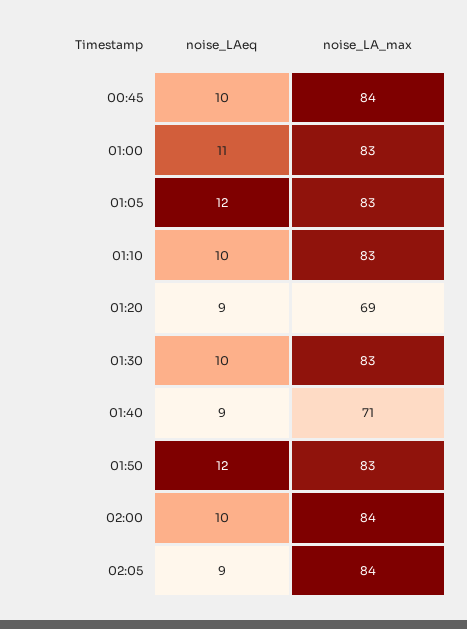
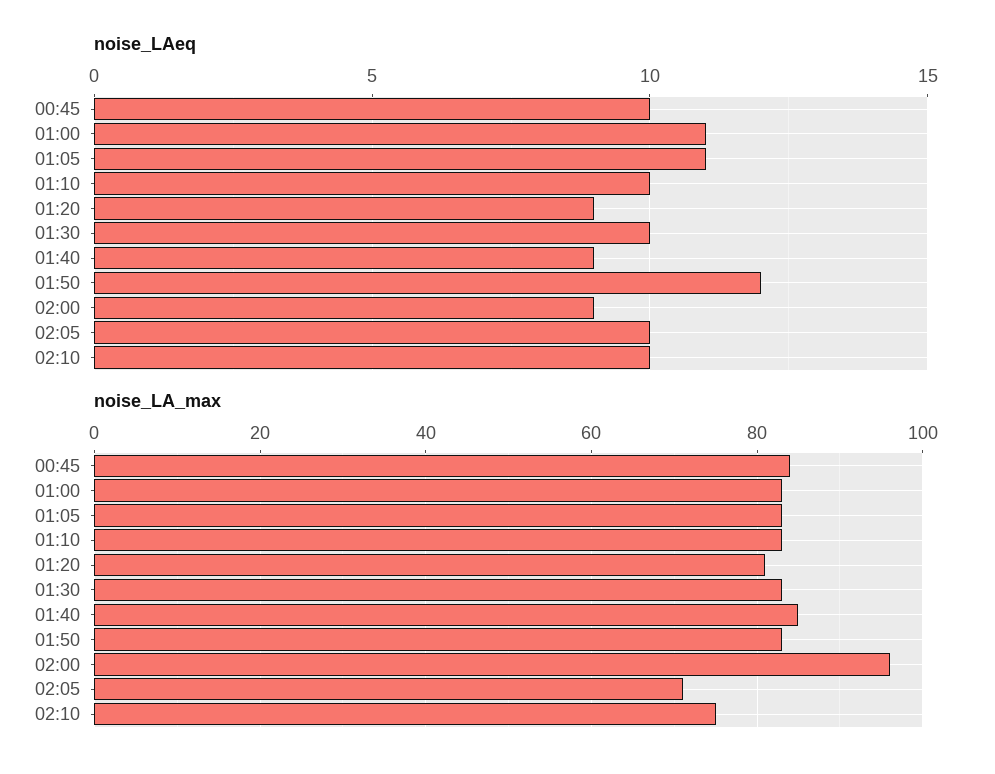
noise_LAeq, 01:05: 12 -> 11
noise_LA_max, 01:20: 69 -> 80
noise_LA_max, 01:40: 71 -> 85
noise_LAeq, 02:00: 10 -> 9
noise_LA_max, 02:00: 84 -> 95
noise_LAeq, 02:05: 9 -> 10
noise_LA_max, 02:05: 84 -> 70
noise_LAeq, 02:10: none -> 10
noise_LA_max, 02:10: none -> 75

